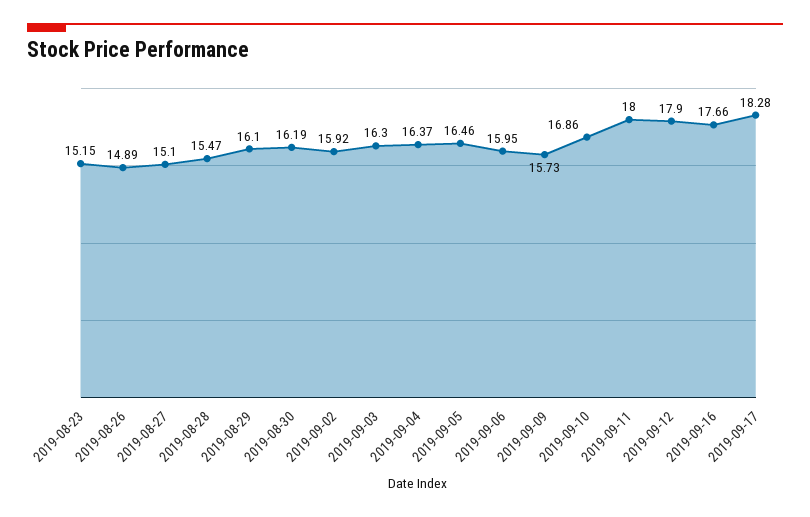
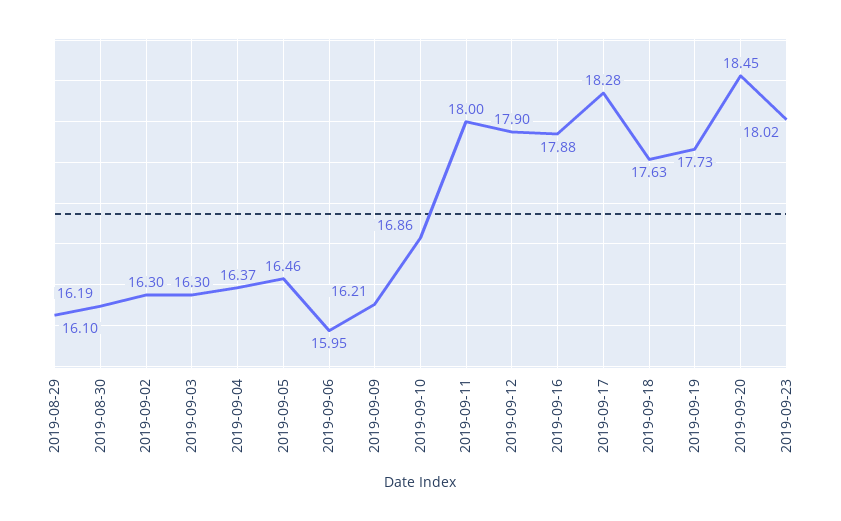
2019-08-23: 15.15 -> none
2019-08-26: 14.89 -> none
2019-08-27: 15.1 -> none
2019-08-28: 15.47 -> none
2019-09-02: 15.92 -> 16.3
2019-09-09: 15.73 -> 16.21
2019-09-16: 17.66 -> 17.88
2019-09-18: none -> 17.63
2019-09-19: none -> 17.73
2019-09-20: none -> 18.45
2019-09-23: none -> 18.02

